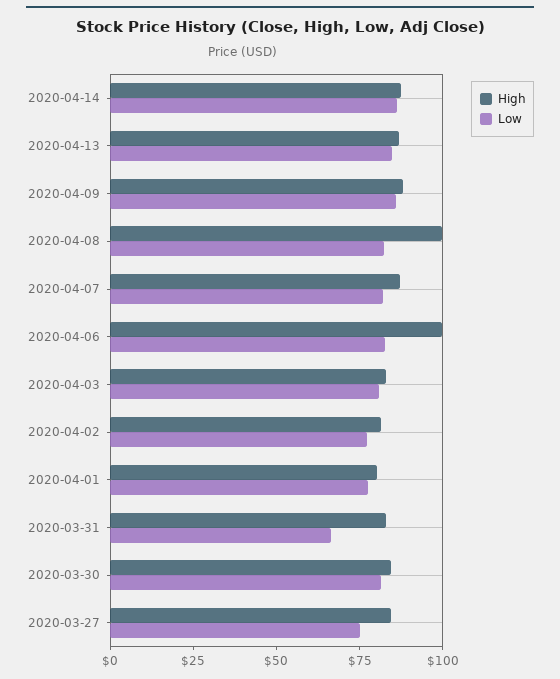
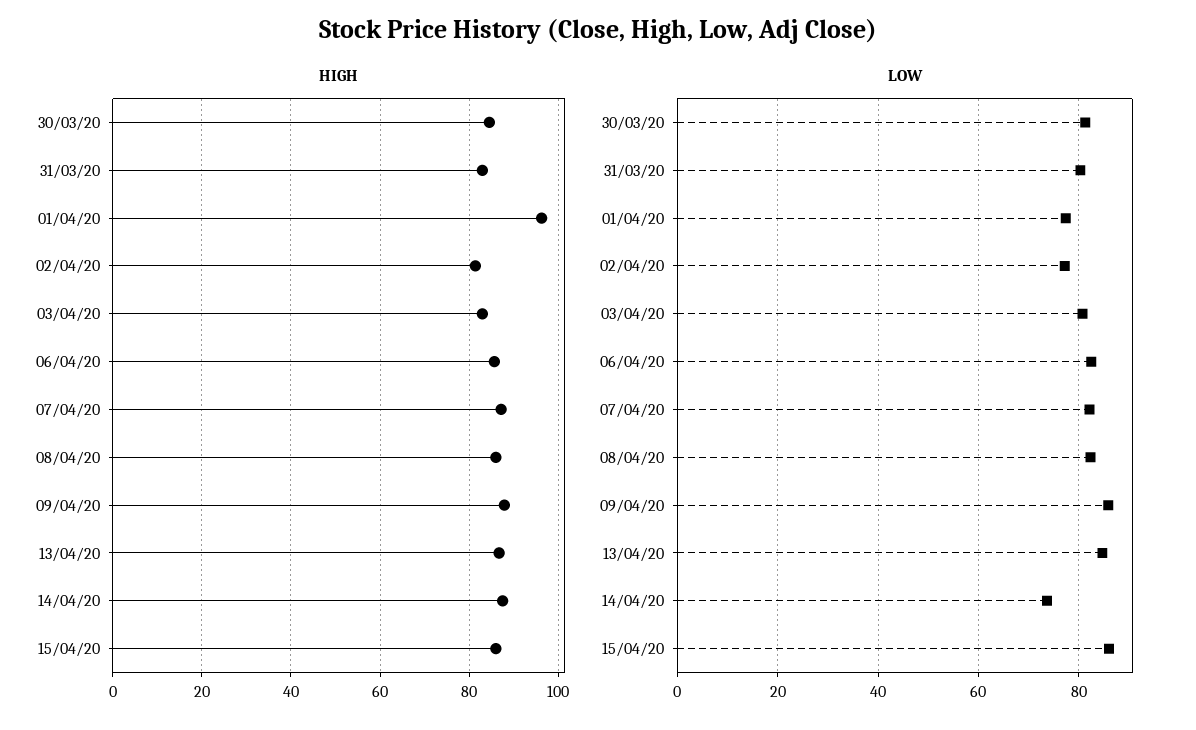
Low, 2020-04-14: 85 -> 74
High, 2020-04-08: 100 -> 86
High, 2020-04-06: 100 -> 86
High, 2020-04-01: 80 -> 96
Low, 2020-03-31: 65 -> 80
High, 2020-03-27: 85 -> none
Low, 2020-03-27: 75 -> none
High, 15/04/20: none -> 86
Low, 15/04/20: none -> 86

